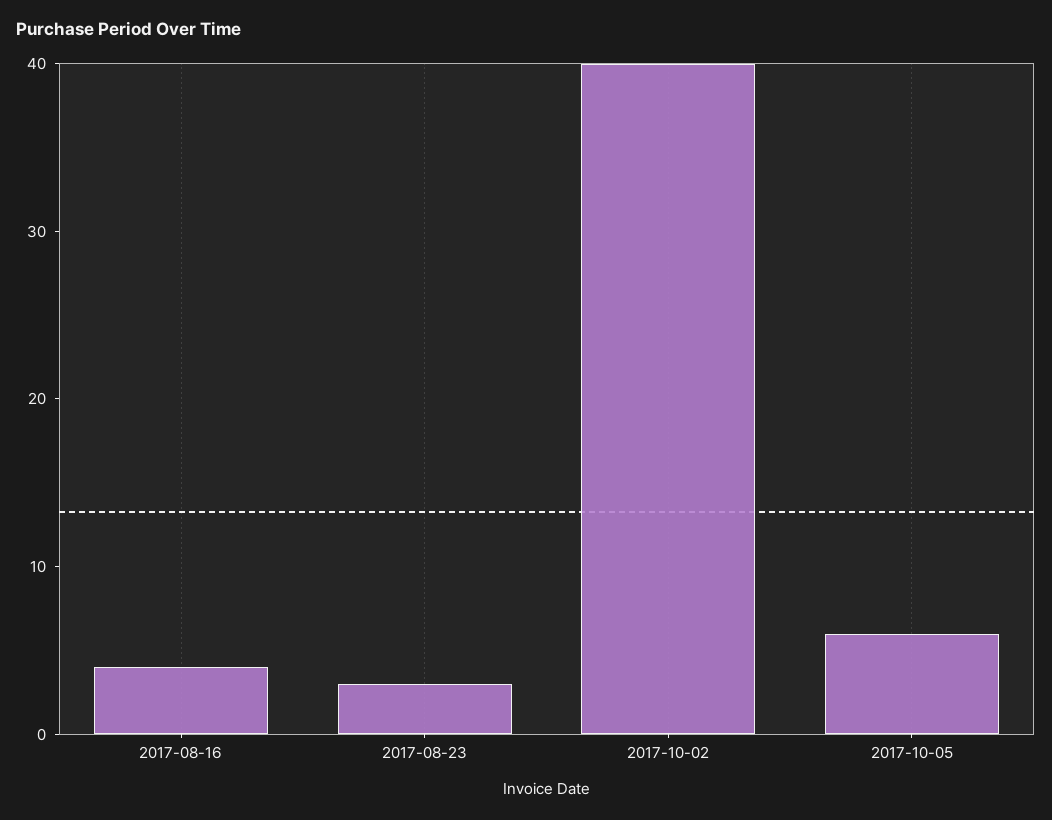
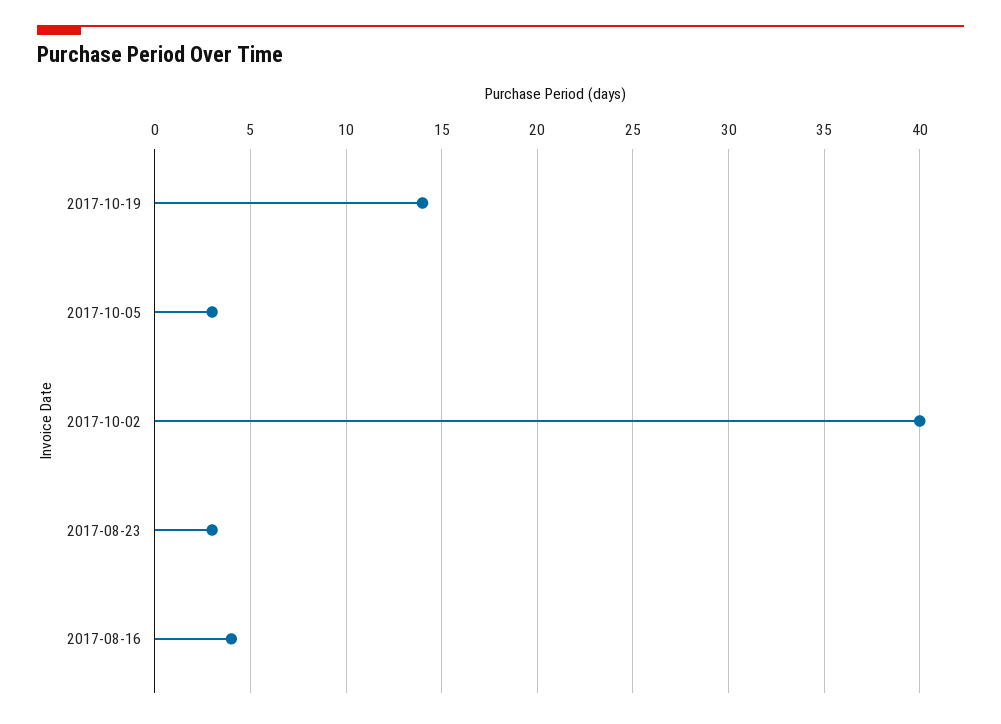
2017-10-05: 6 -> 3
2017-10-19: none -> 14

